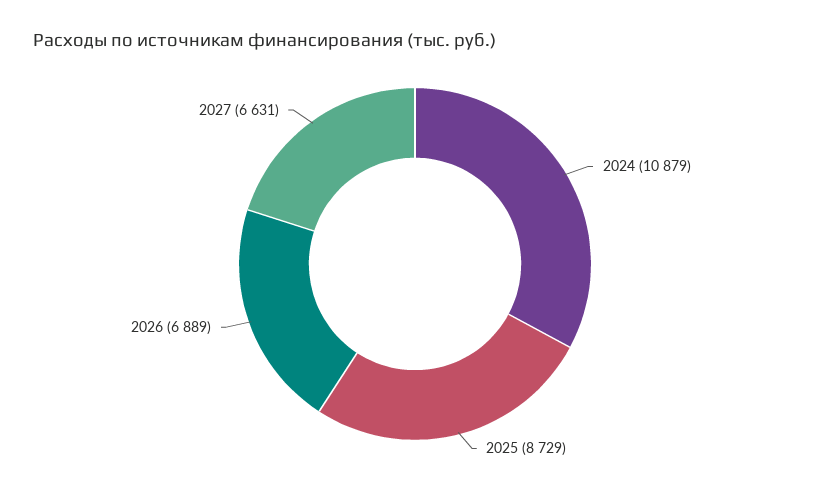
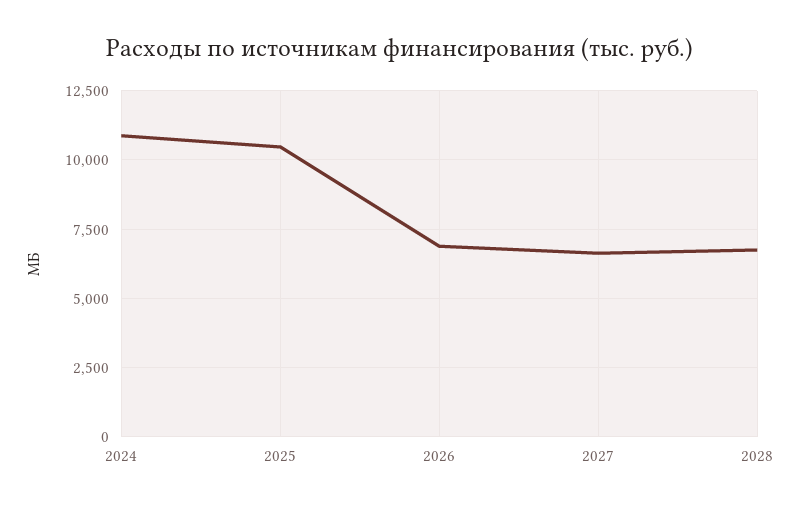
2025: 8729 -> 10500
2028: none -> 6750

